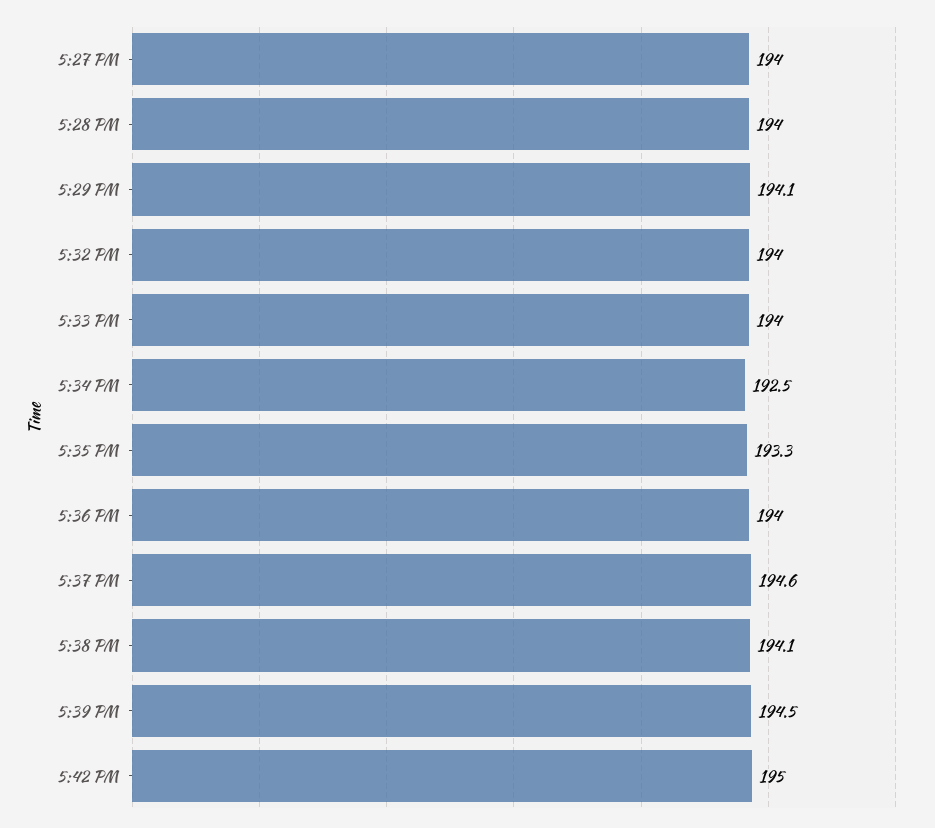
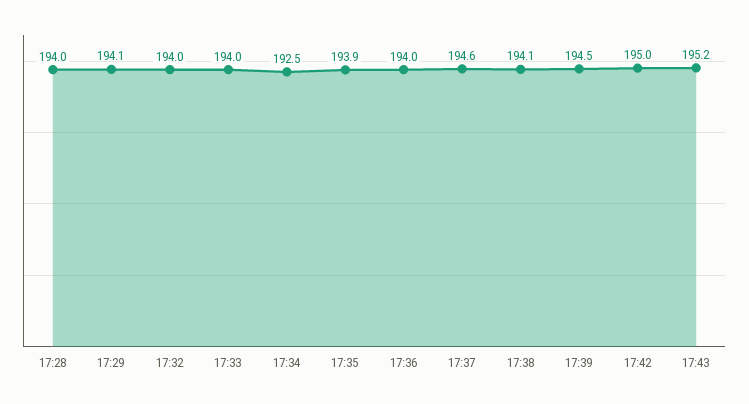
5:27 PM: 194 -> none
5:35 PM: 193.3 -> 193.9
17:43: none -> 195.2

